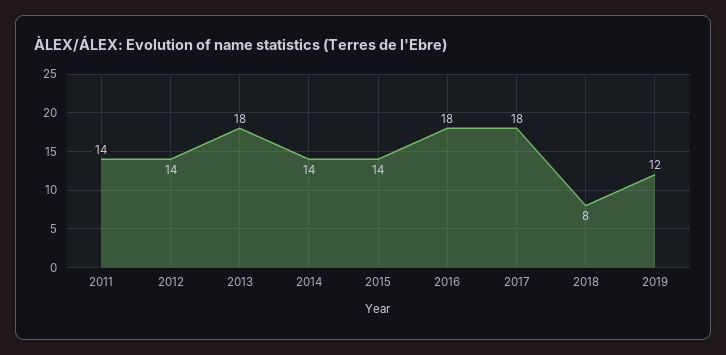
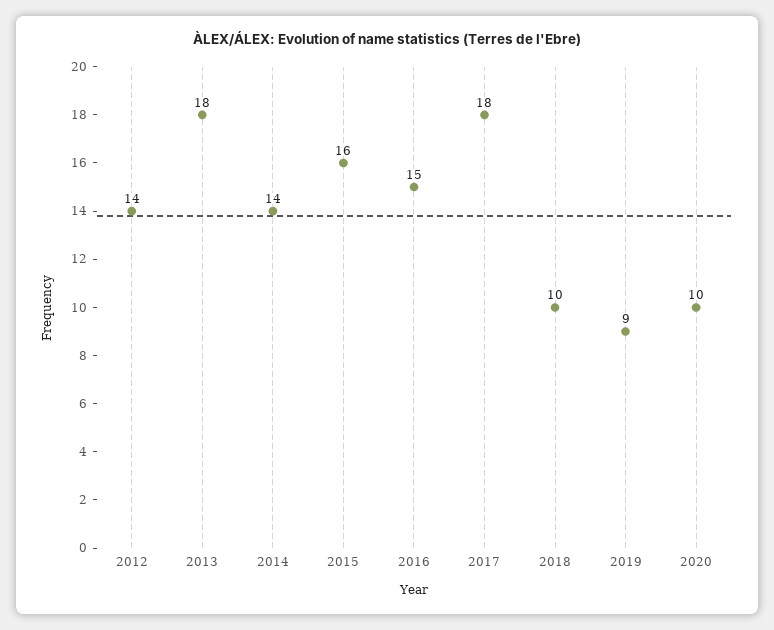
2011: 14 -> none
2015: 14 -> 16
2016: 18 -> 15
2018: 8 -> 10
2019: 12 -> 9
2020: none -> 10

